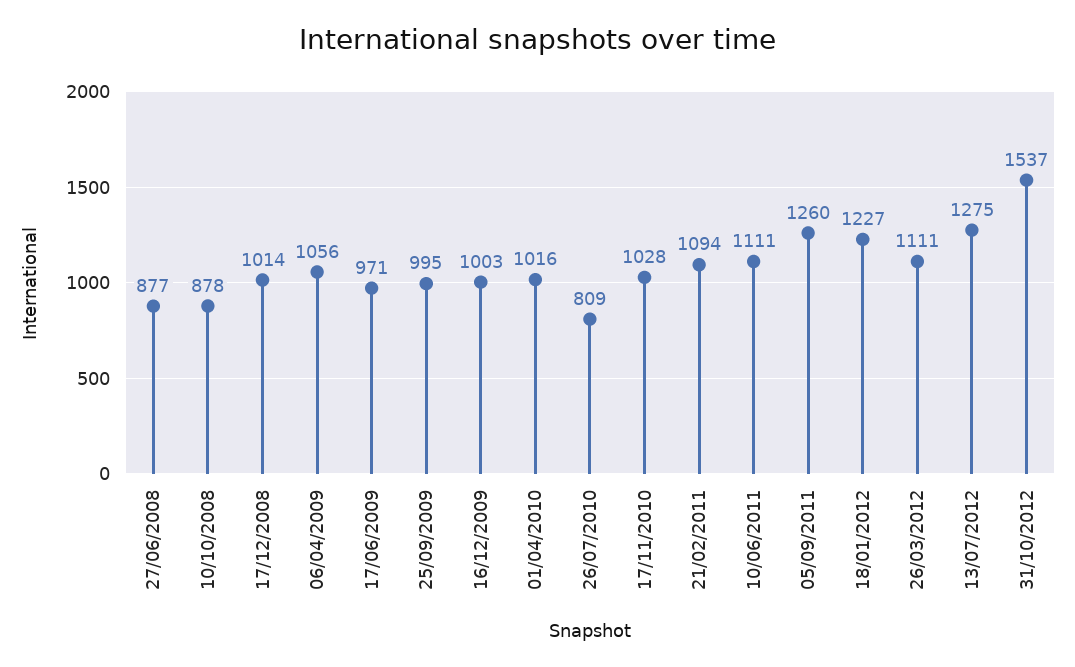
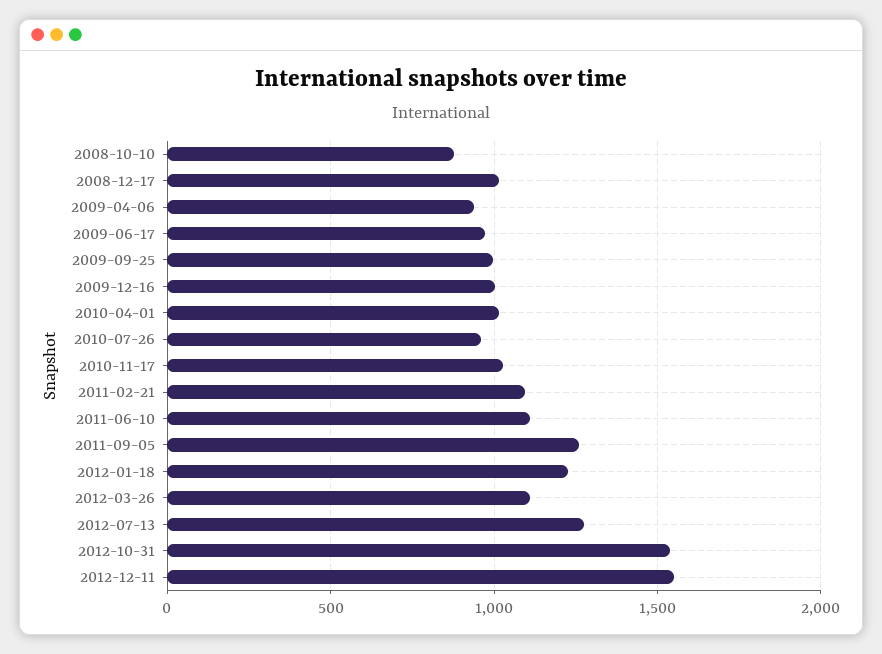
27/06/2008: 877 -> none
06/04/2009: 1056 -> 950
26/07/2010: 809 -> 950
2012-12-11: none -> 1550

